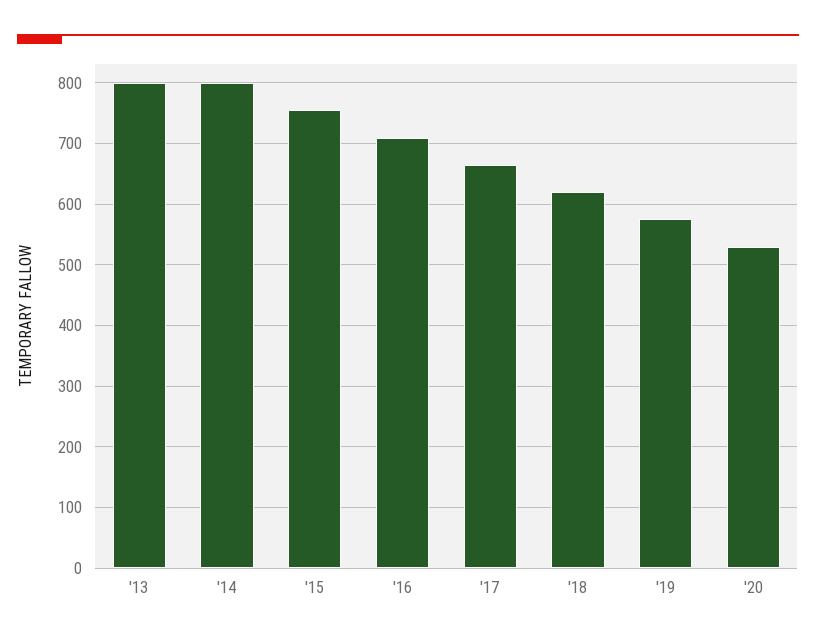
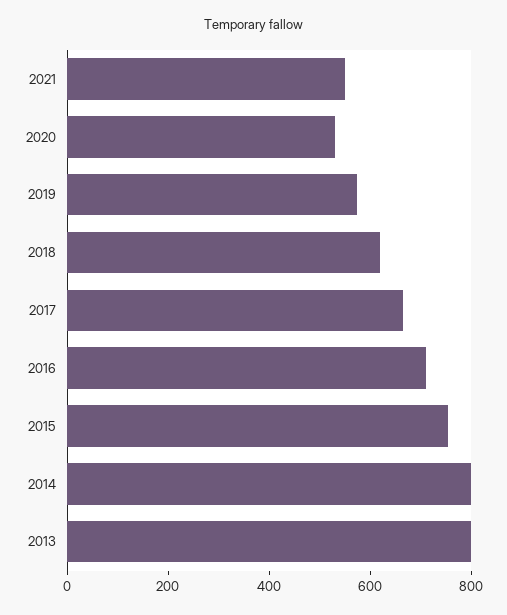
2021: none -> 550

